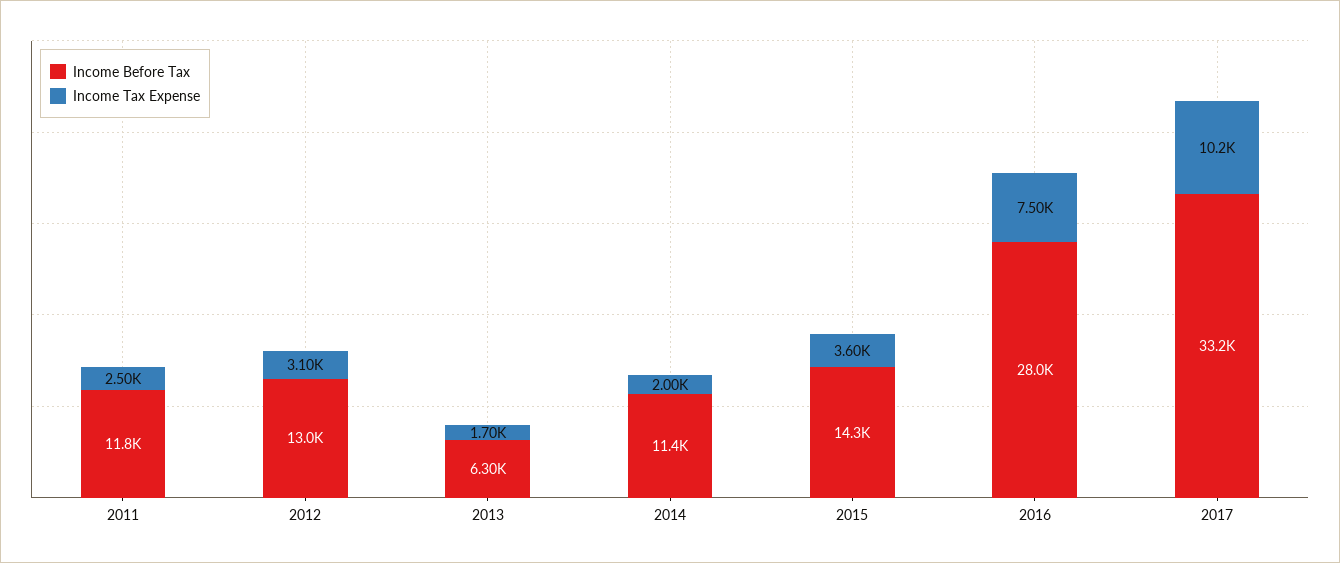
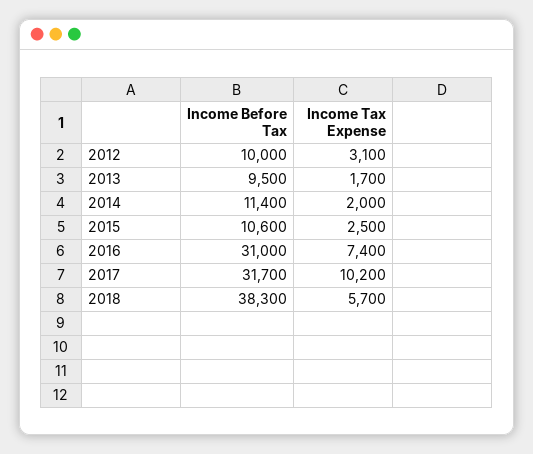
Income Before Tax, 2011: 11800 -> none
Income Tax Expense, 2011: 2500 -> none
Income Before Tax, 2012: 13000 -> 10000
Income Before Tax, 2013: 6300 -> 9500
Income Before Tax, 2015: 14300 -> 10600
Income Tax Expense, 2015: 3600 -> 2500
Income Before Tax, 2016: 28000 -> 31000
Income Tax Expense, 2016: 7500 -> 7400
Income Before Tax, 2017: 33200 -> 31700
Income Before Tax, 2018: none -> 38300
Income Tax Expense, 2018: none -> 5700

